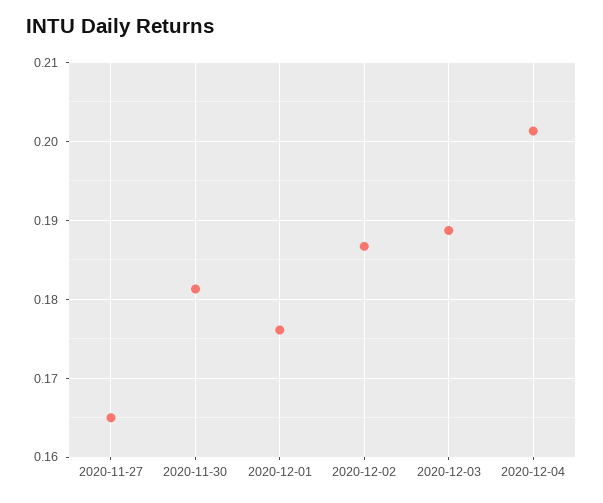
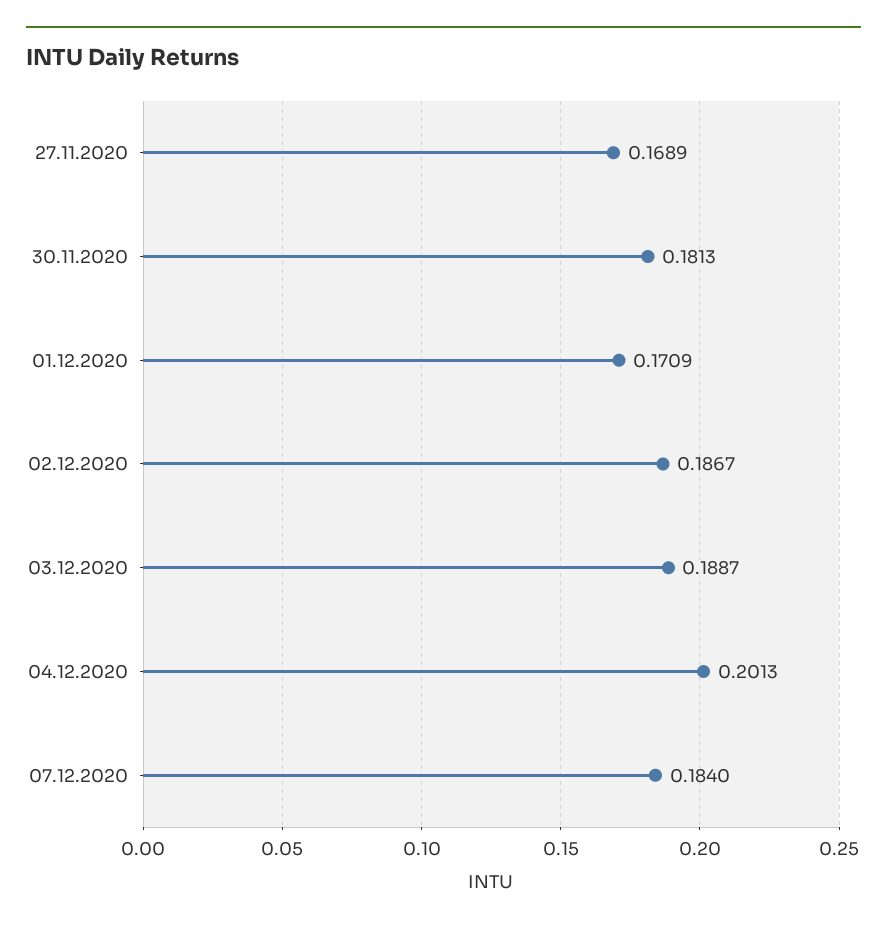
2020-11-27: 0.165 -> 0.1689
2020-12-01: 0.176 -> 0.1709
07.12.2020: none -> 0.184

